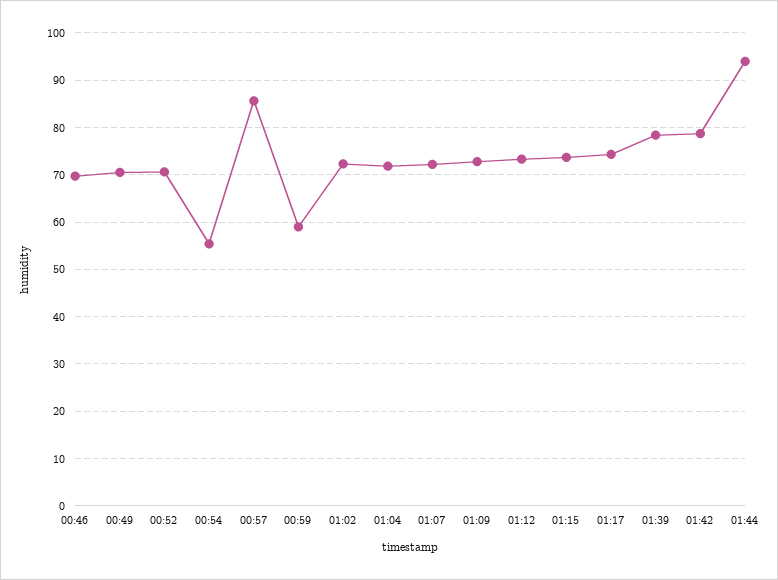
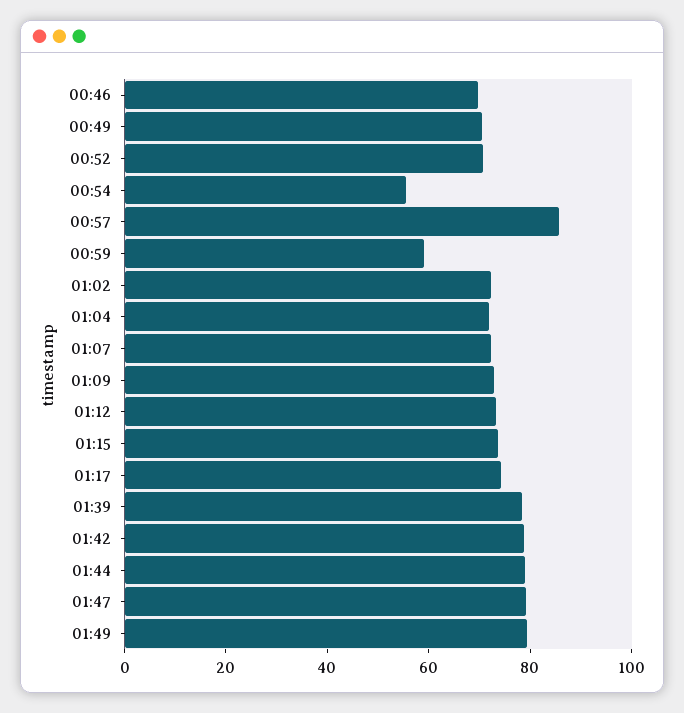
01:44: 94 -> 80
01:47: none -> 80
01:49: none -> 80

